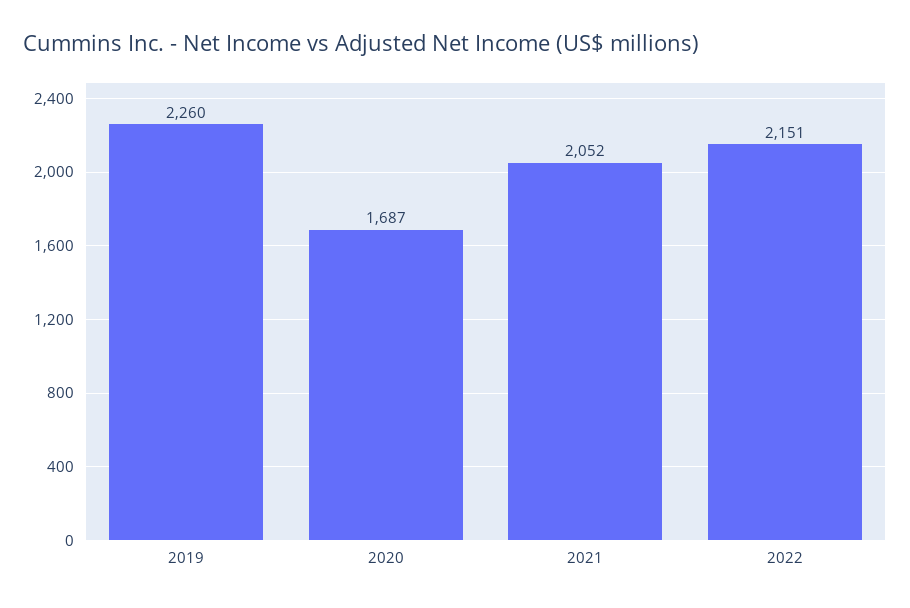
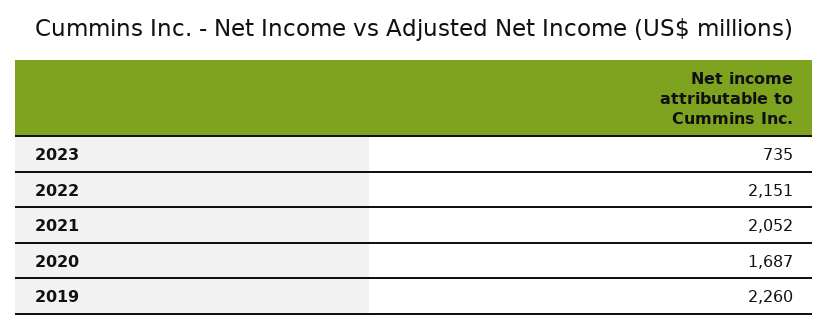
2023: none -> 735

